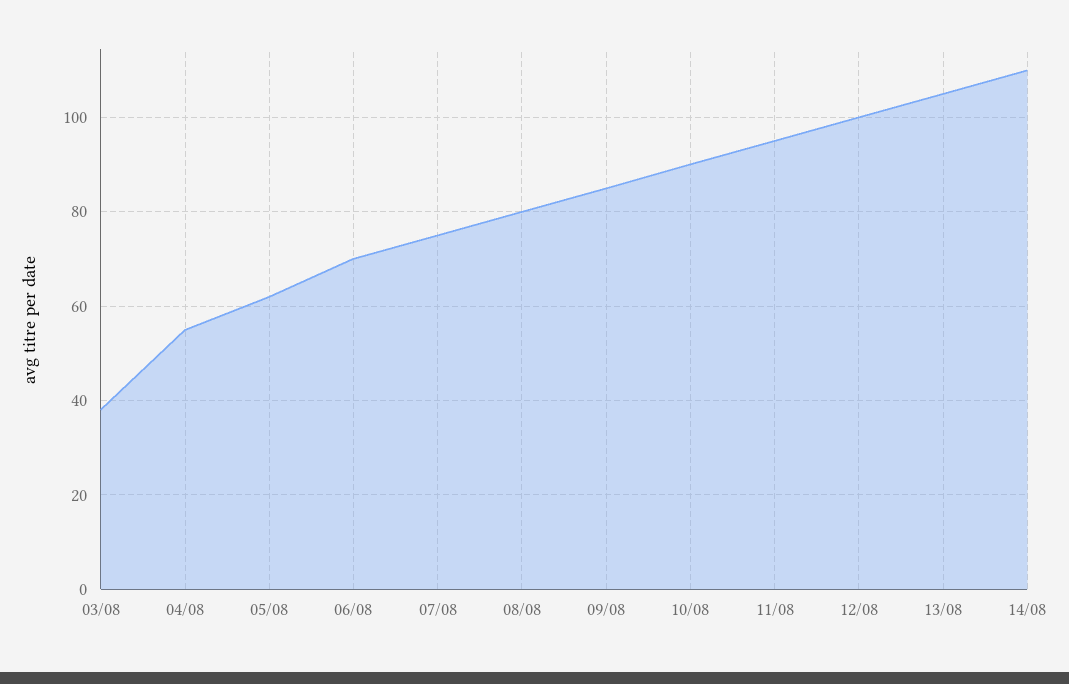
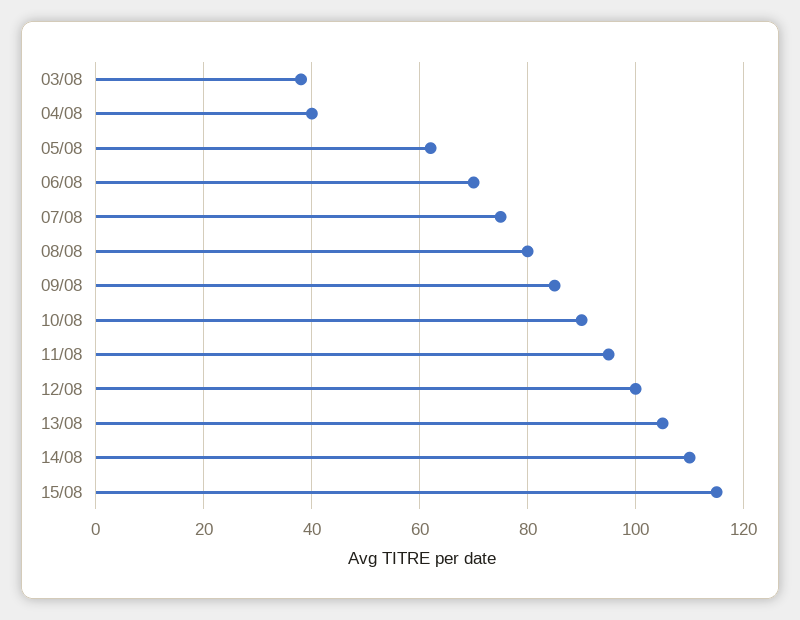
04/08: 55 -> 40
15/08: none -> 115

